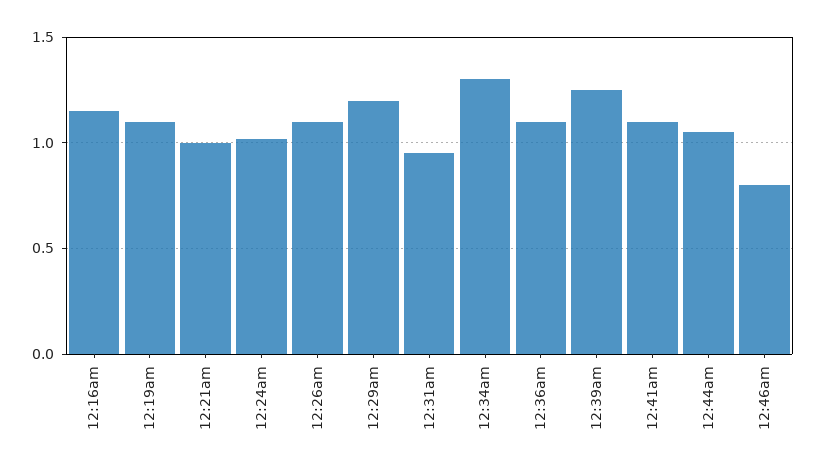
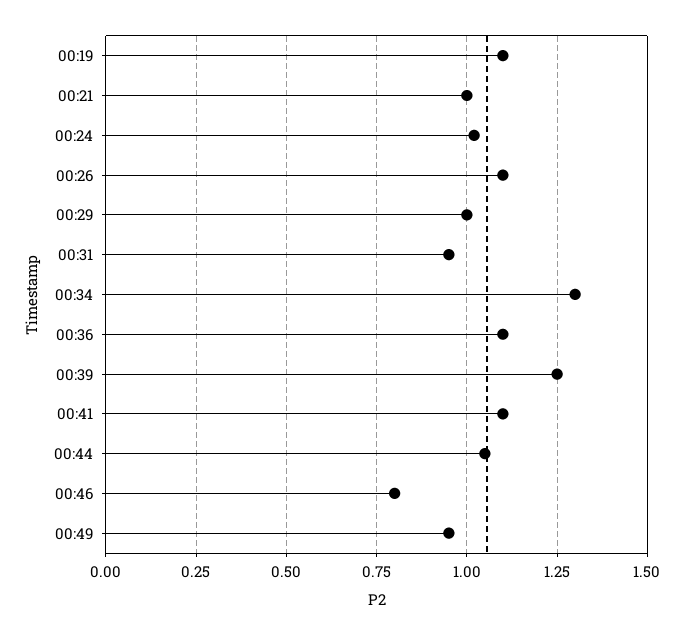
12:16am: 1.15 -> none
12:29am: 1.2 -> 1
00:49: none -> 0.95

